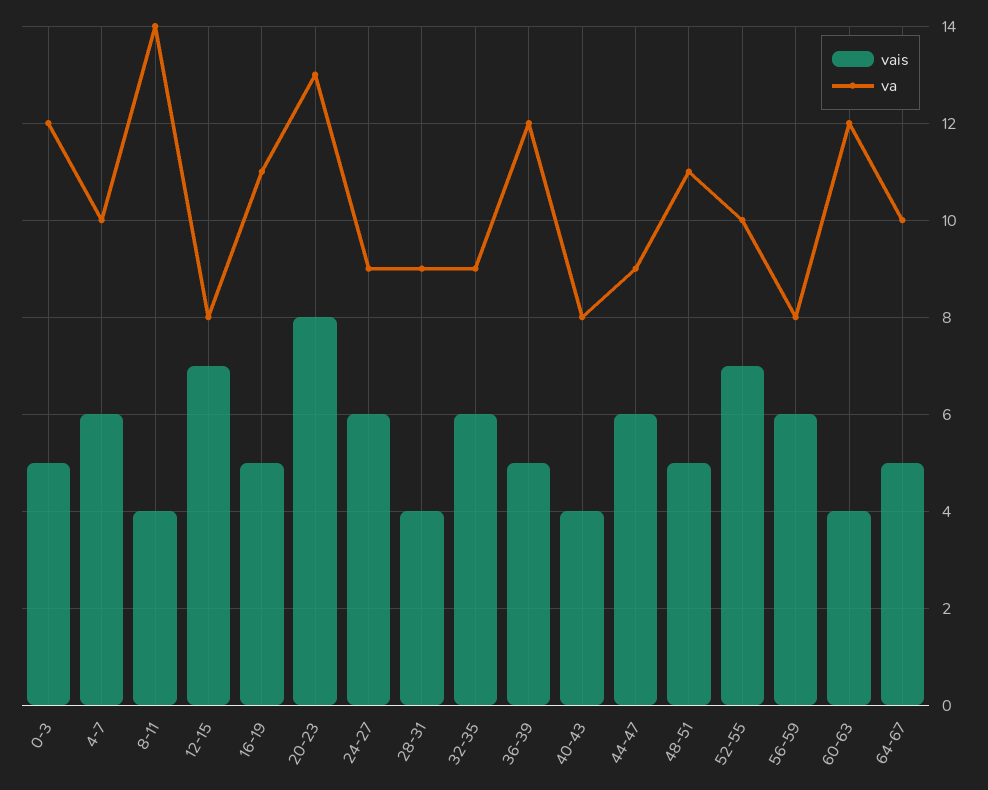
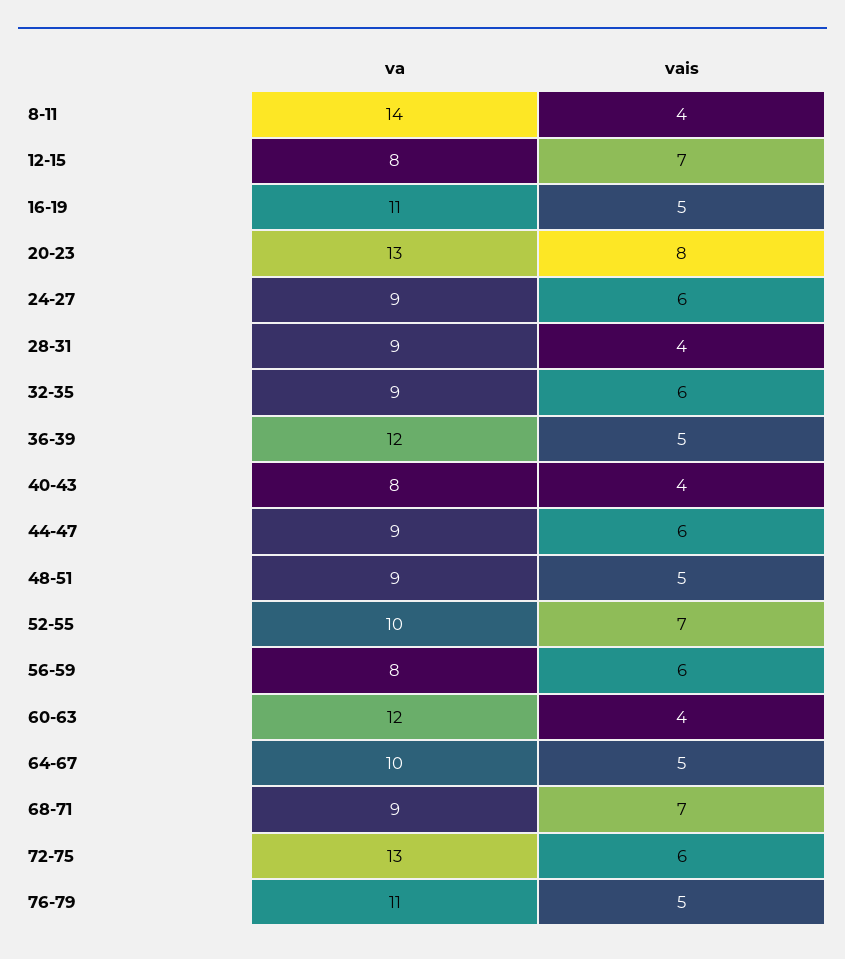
vais, 0-3: 5 -> none
va, 0-3: 12 -> none
vais, 4-7: 6 -> none
va, 4-7: 10 -> none
va, 48-51: 11 -> 9
va, 68-71: none -> 9
vais, 68-71: none -> 7
va, 72-75: none -> 13
vais, 72-75: none -> 6
va, 76-79: none -> 11
vais, 76-79: none -> 5

